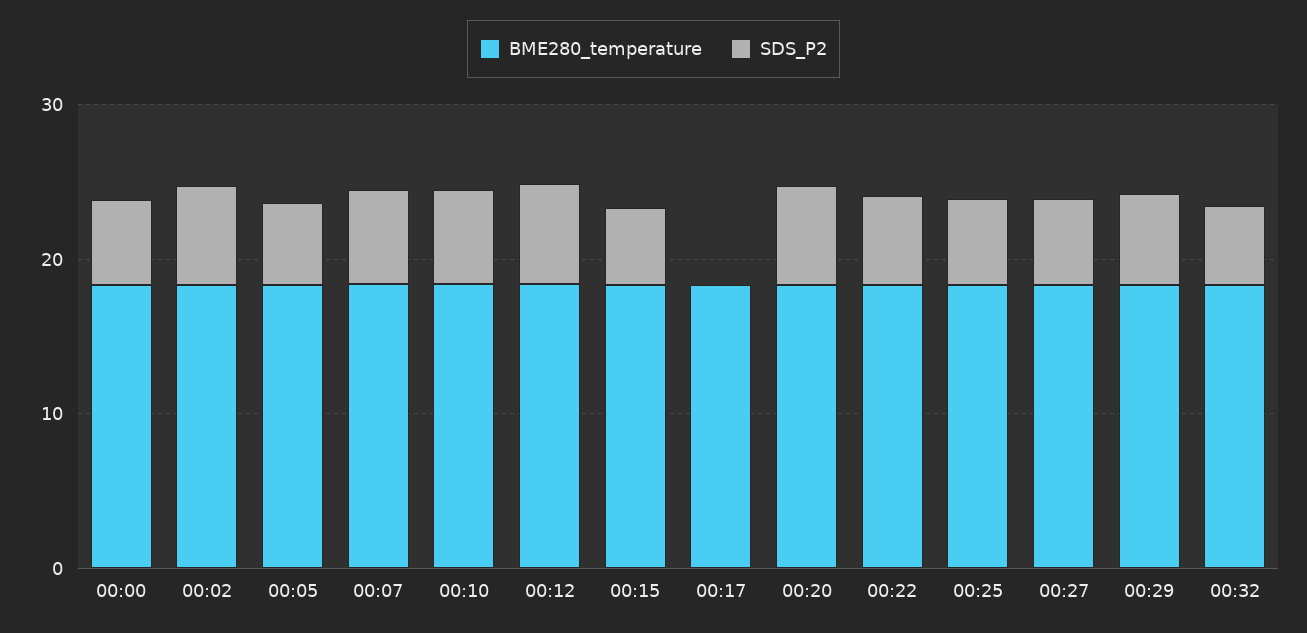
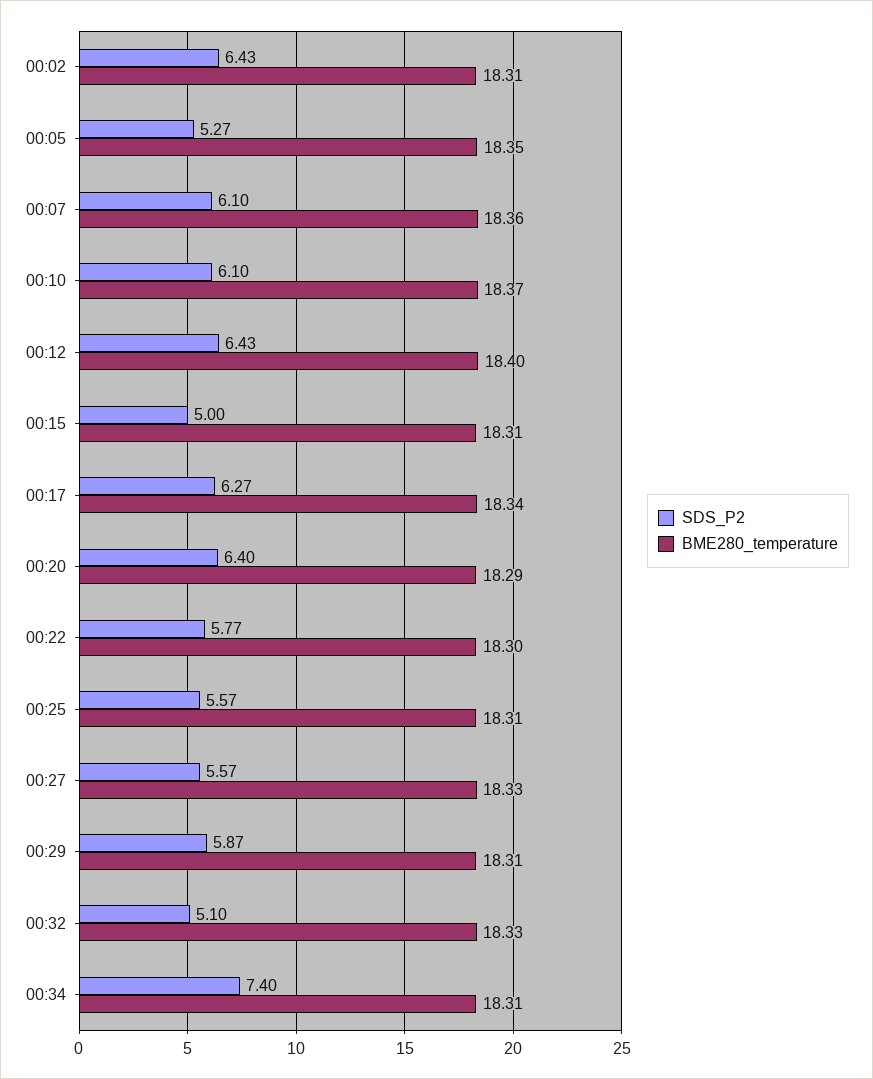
BME280_temperature, 00:00: 18 -> none
SDS_P2, 00:00: 6 -> none
SDS_P2, 00:17: 0 -> 6.27
SDS_P2, 00:34: none -> 7.4
BME280_temperature, 00:34: none -> 18.31

